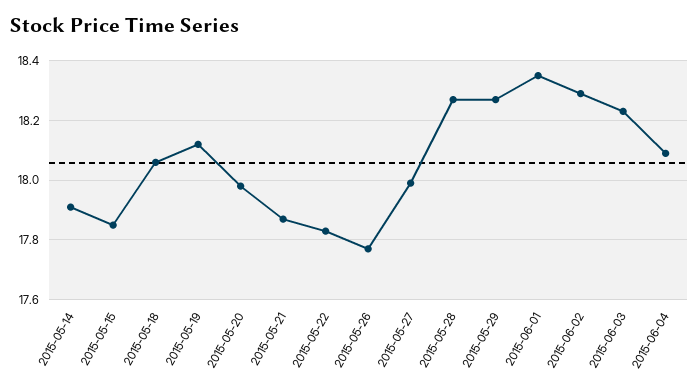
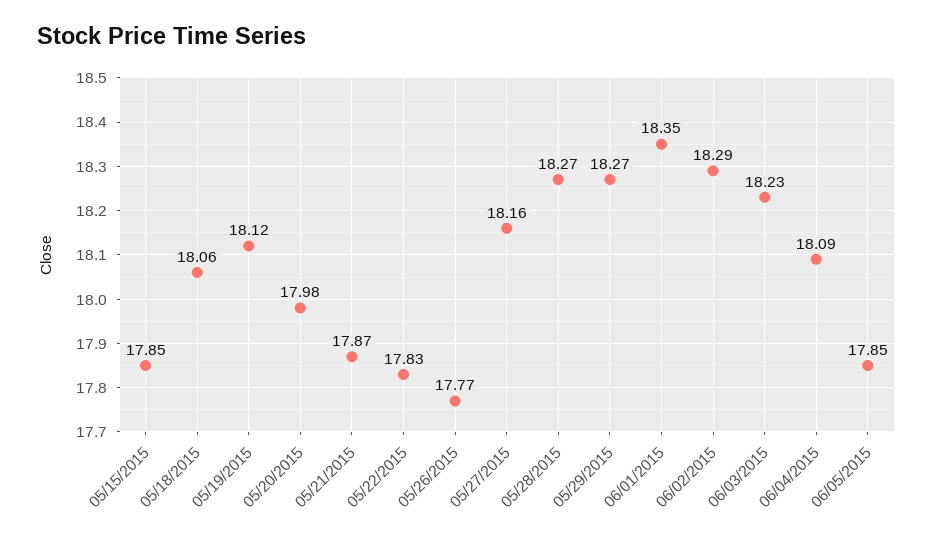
2015-05-14: 17.9 -> none
2015-05-27: 18 -> 18.16
06/05/2015: none -> 17.85

